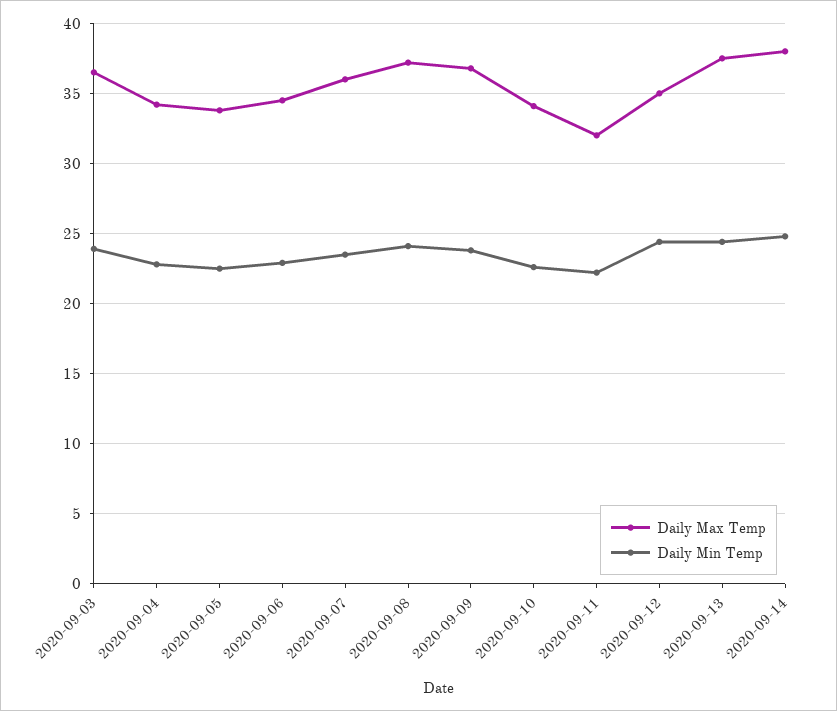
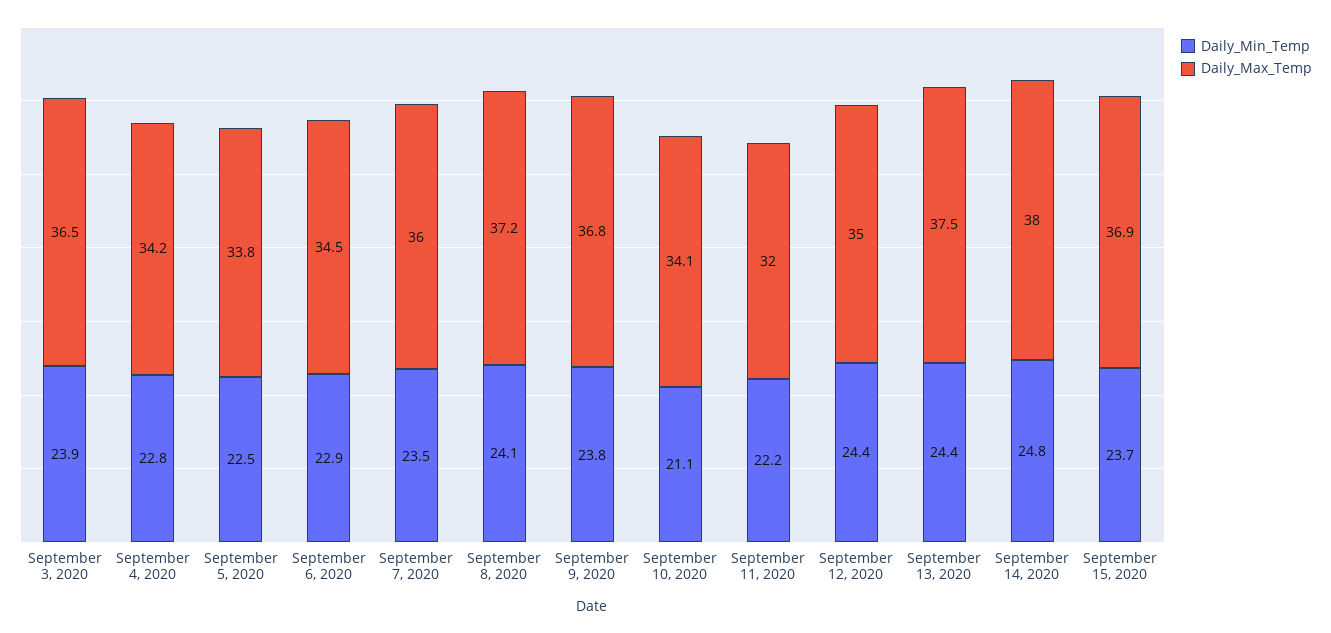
Daily Min Temp, 2020-09-10: 22.5 -> 21.1
Daily Min Temp, September 15, 2020: none -> 23.7
Daily Max Temp, September 15, 2020: none -> 36.9

